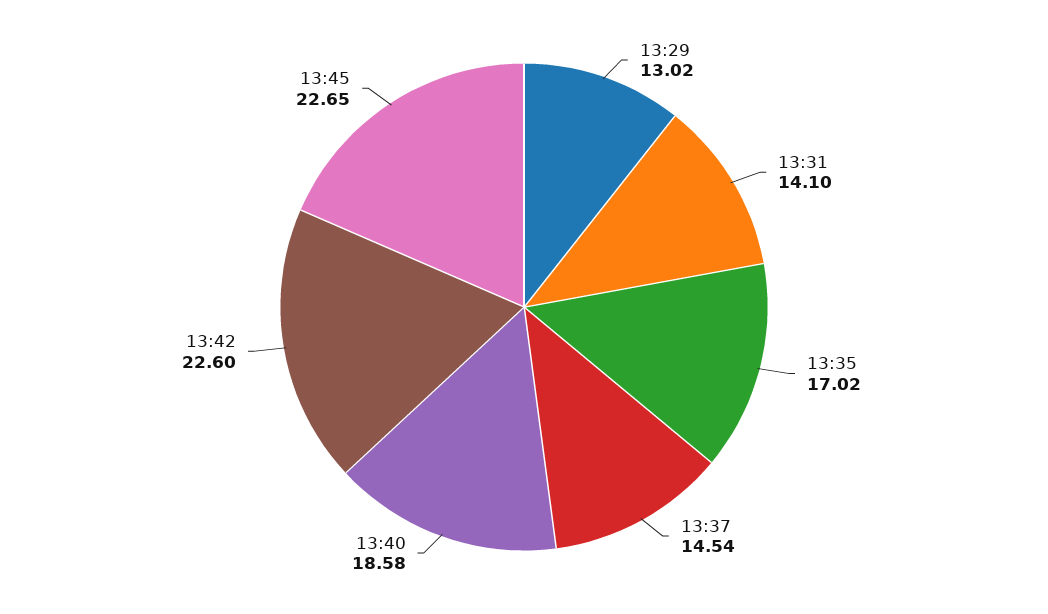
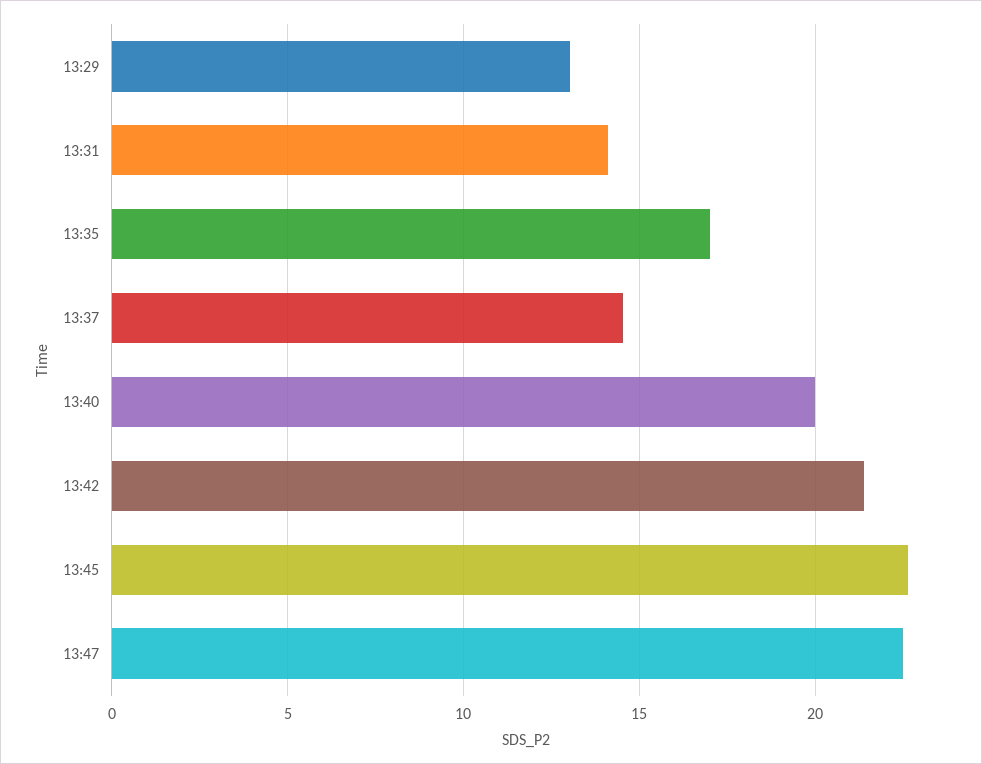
13:40: 18.58 -> 20
13:42: 22.6 -> 21.5
13:47: none -> 22.5

